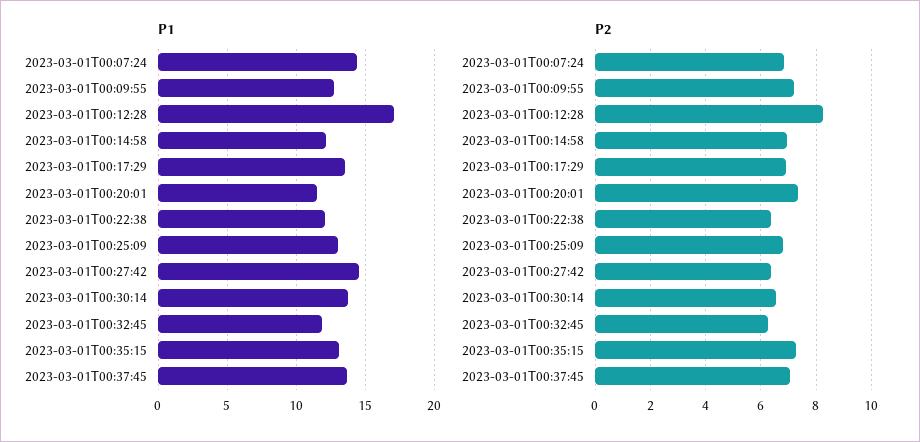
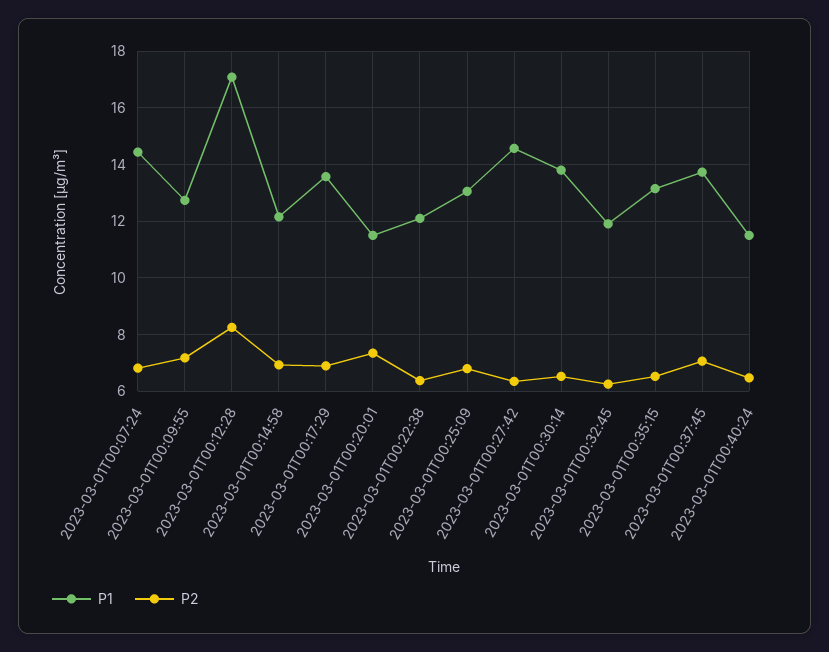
P2, 2023-03-01T00:35:15: 7.25 -> 6.5
P1, 2023-03-01T00:40:24: none -> 11.5
P2, 2023-03-01T00:40:24: none -> 6.5

